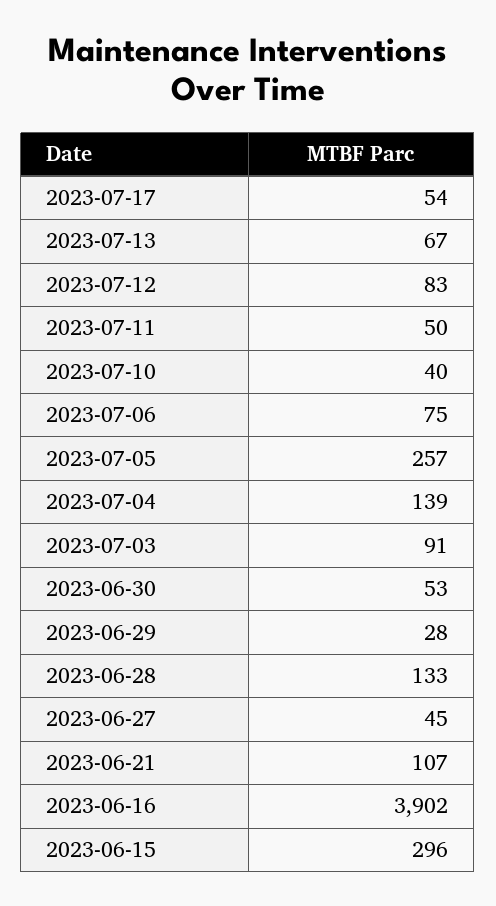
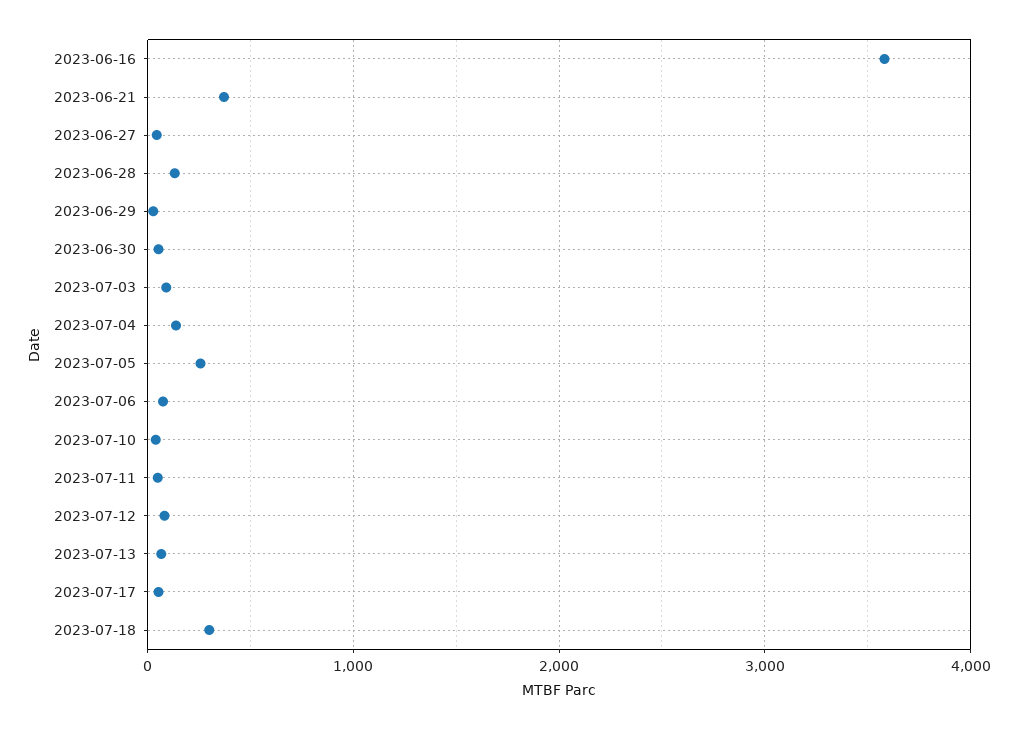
2023-06-21: 107 -> 400
2023-06-16: 3902 -> 3600
2023-06-15: 296 -> none
2023-07-18: none -> 300

